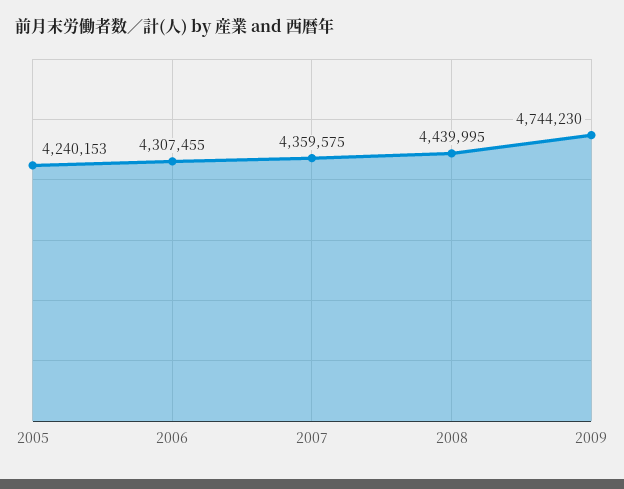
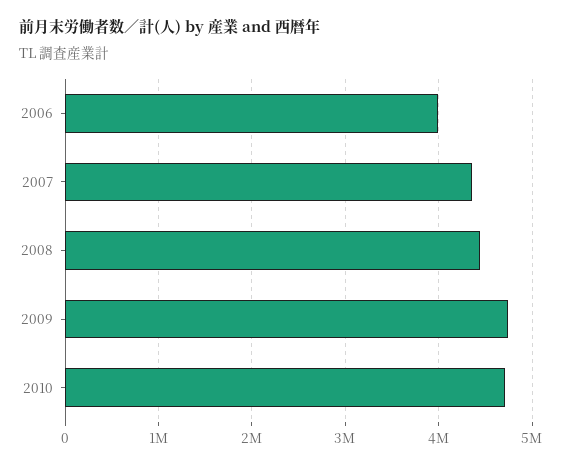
2005: 4240153 -> none
2006: 4307455 -> 4000000
2010: none -> 4700000

